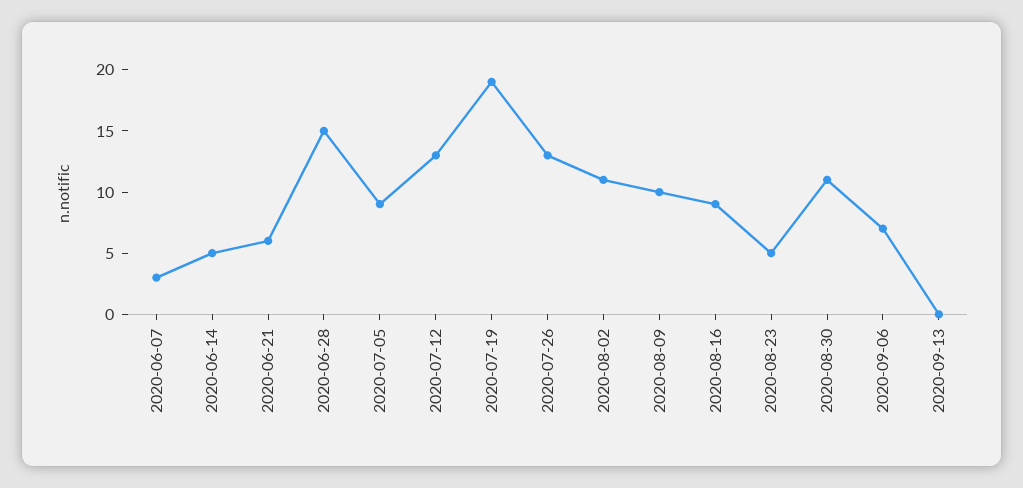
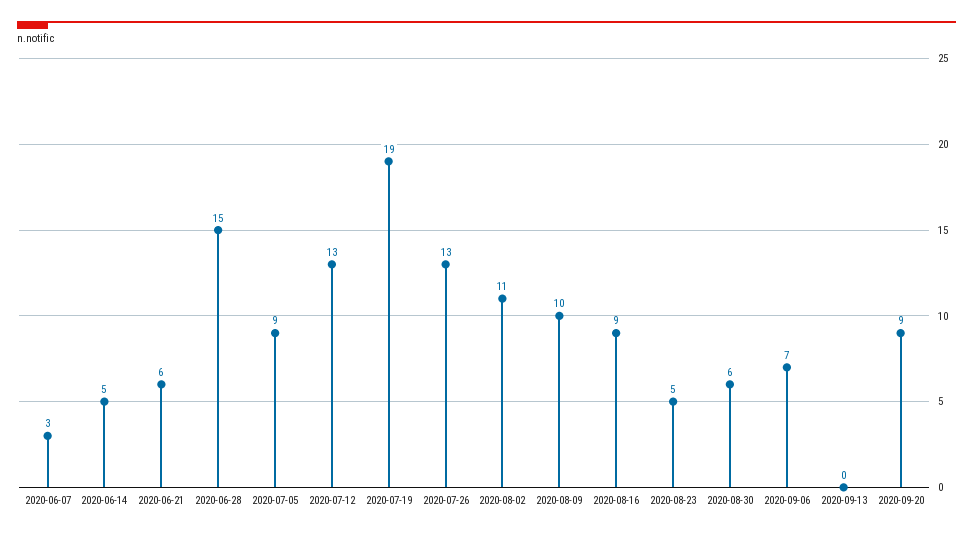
2020-08-30: 11 -> 6
2020-09-20: none -> 9

